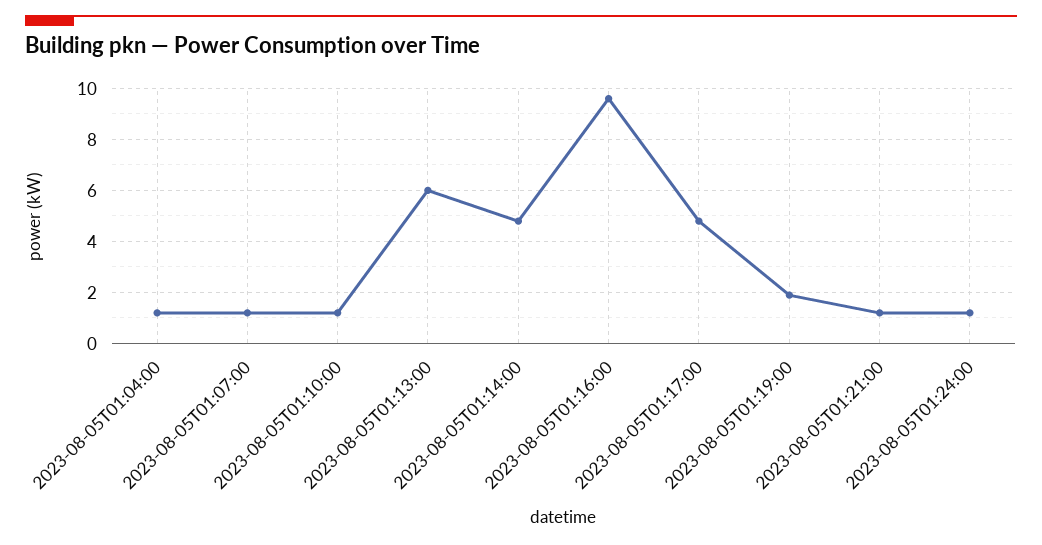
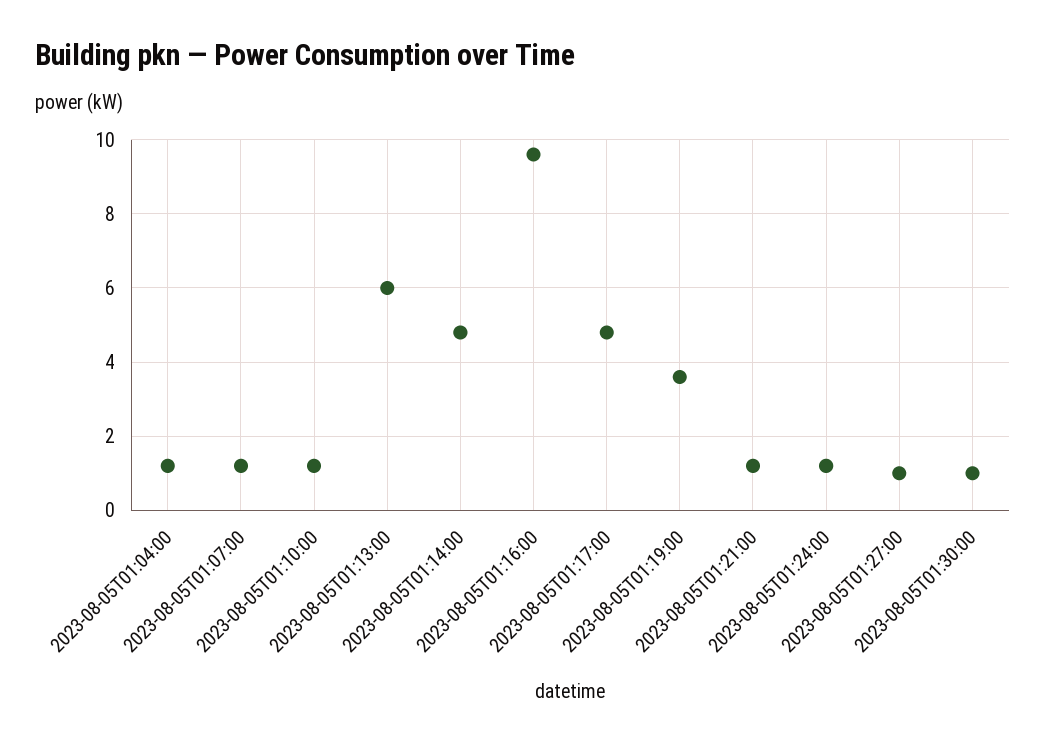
2023-08-05T01:19:00: 2 -> 3.5
2023-08-05T01:27:00: none -> 1
2023-08-05T01:30:00: none -> 1

